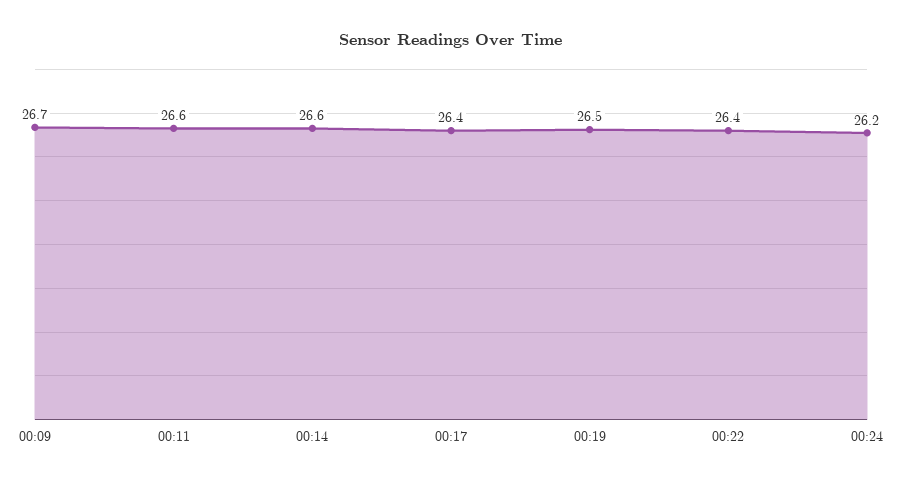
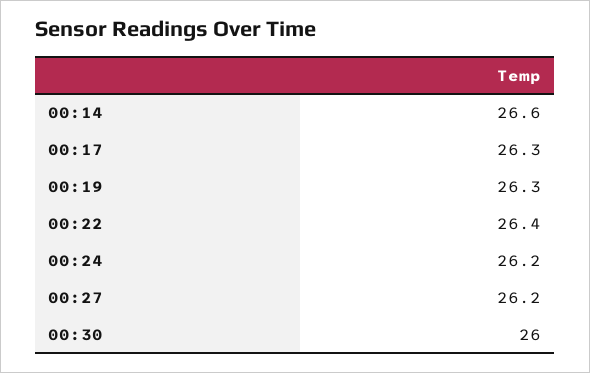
00:09: 26.7 -> none
00:11: 26.6 -> none
00:17: 26.4 -> 26.3
00:19: 26.5 -> 26.3
00:27: none -> 26.2
00:30: none -> 26

